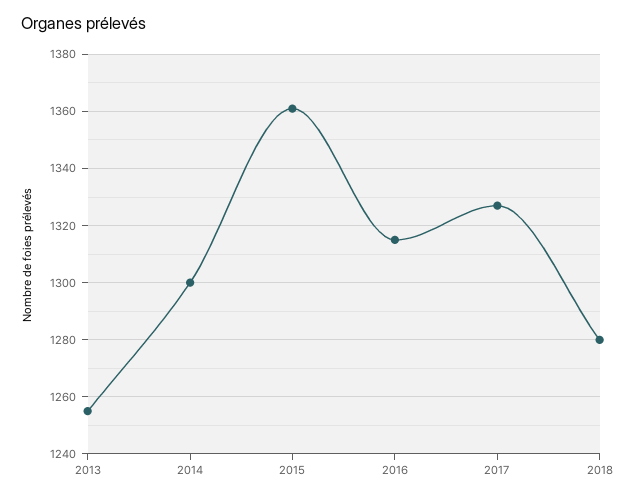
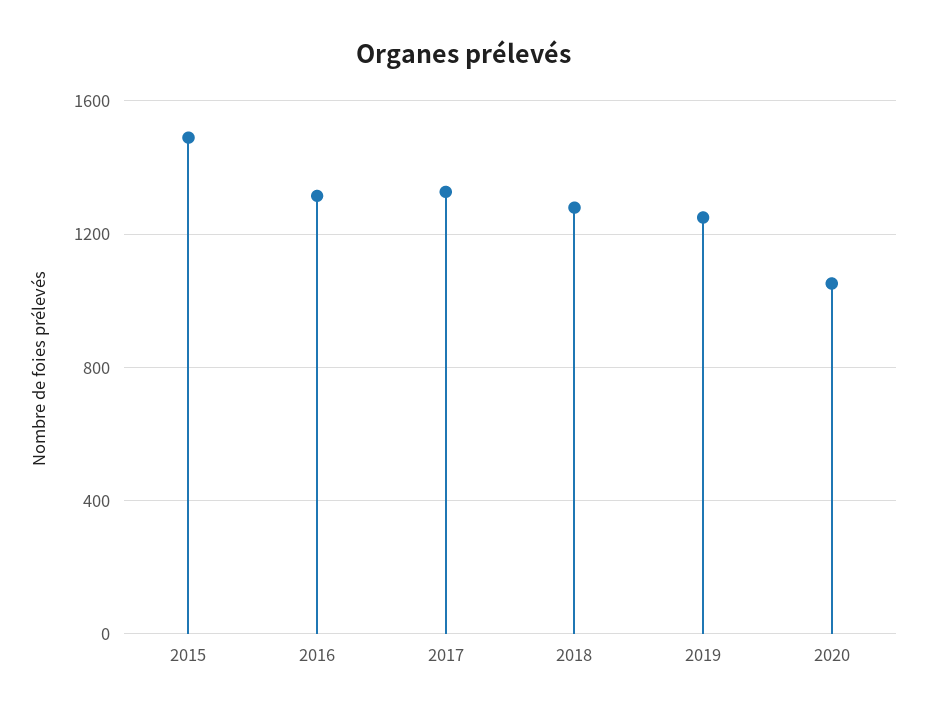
2013: 1255 -> none
2014: 1300 -> none
2015: 1360 -> 1500
2019: none -> 1250
2020: none -> 1050

